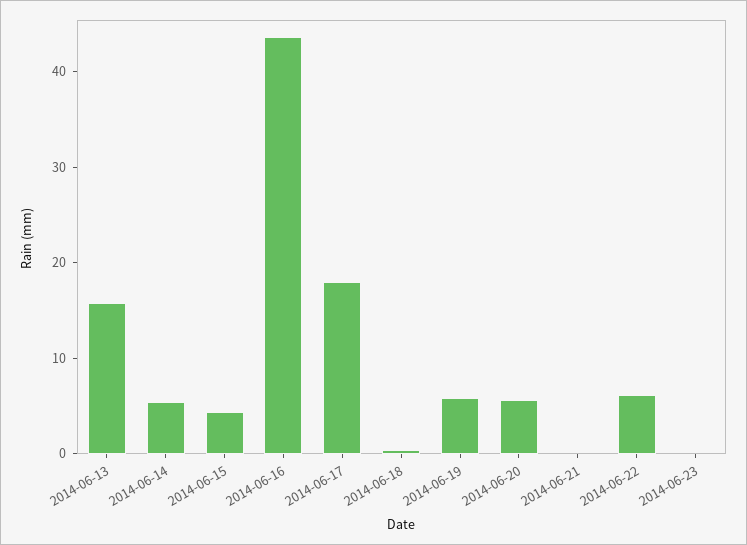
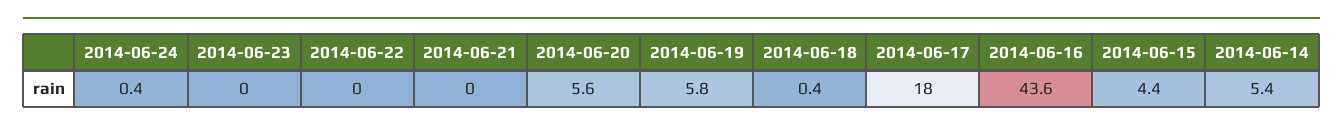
2014-06-13: 16 -> none
2014-06-22: 6 -> 0
2014-06-24: none -> 0.4

